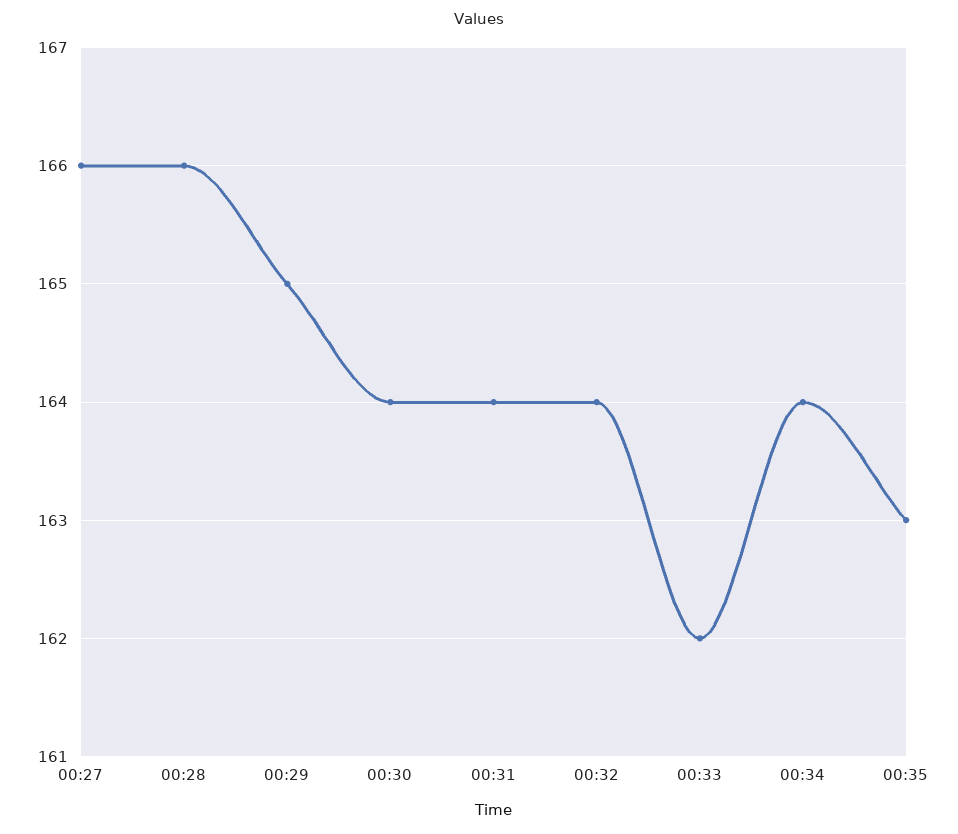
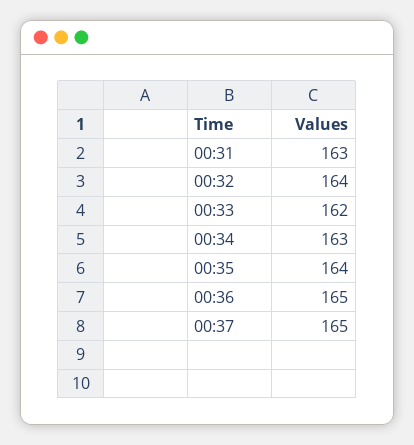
00:27: 166 -> none
00:28: 166 -> none
00:29: 165 -> none
00:30: 164 -> none
00:31: 164 -> 163
00:34: 164 -> 163
00:35: 163 -> 164
00:36: none -> 165
00:37: none -> 165

